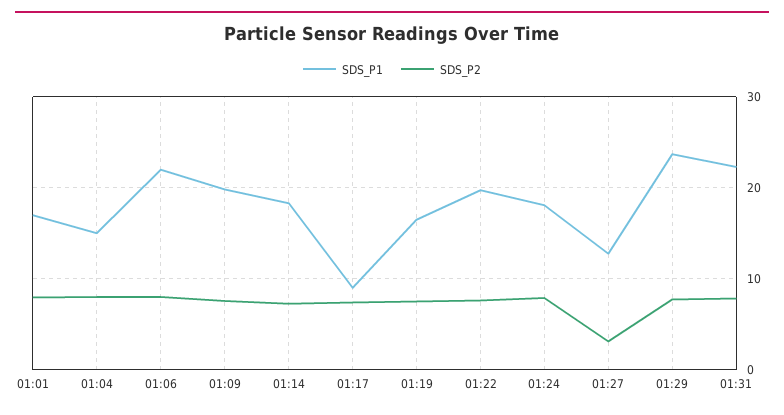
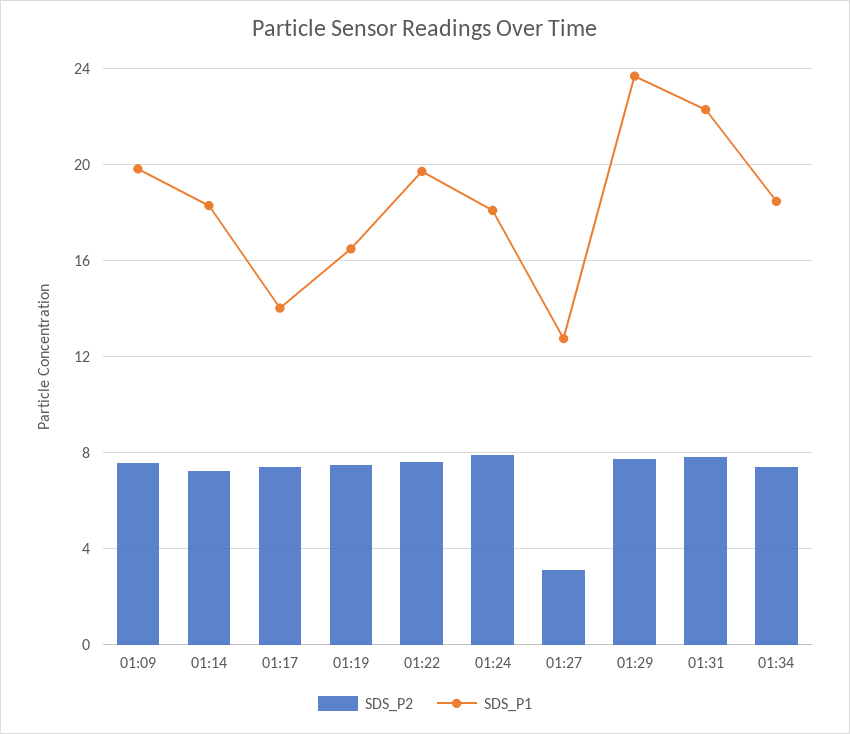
SDS_P1, 01:01: 17 -> none
SDS_P2, 01:01: 8 -> none
SDS_P1, 01:04: 15 -> none
SDS_P2, 01:04: 8 -> none
SDS_P1, 01:06: 22 -> none
SDS_P2, 01:06: 8 -> none
SDS_P1, 01:17: 9 -> 14
SDS_P2, 01:34: none -> 7.5
SDS_P1, 01:34: none -> 18.5

